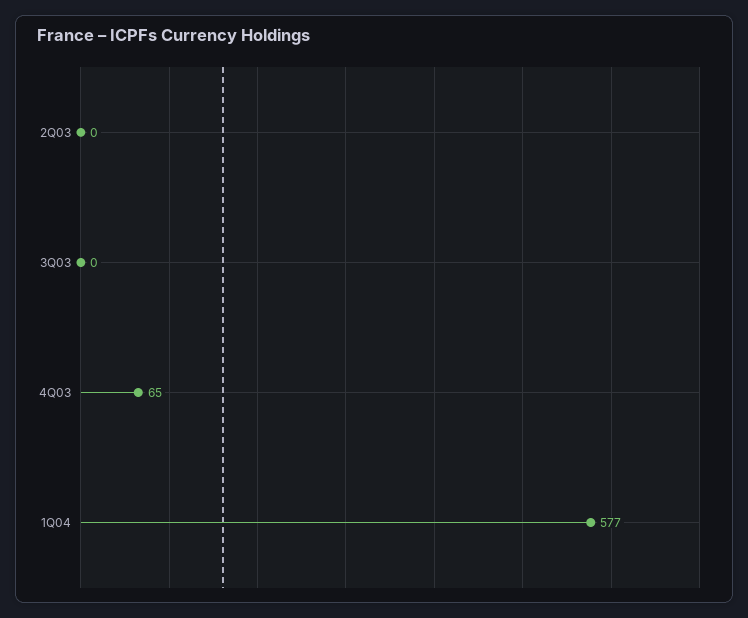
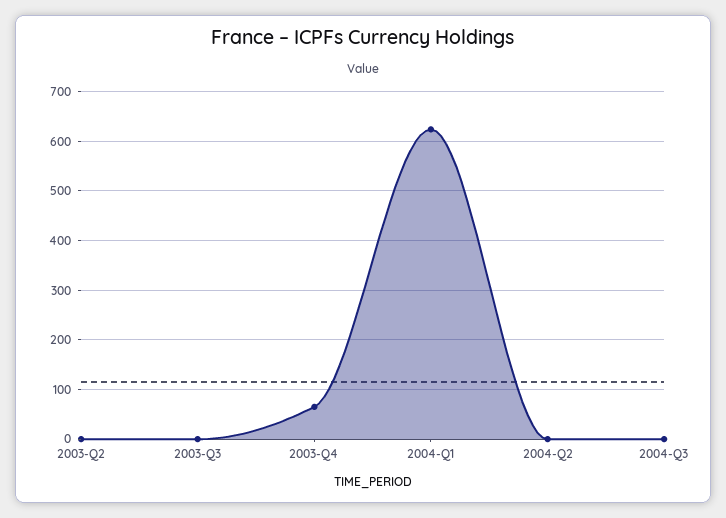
1Q04: 577 -> 620
2004-Q2: none -> 0
2004-Q3: none -> 0

